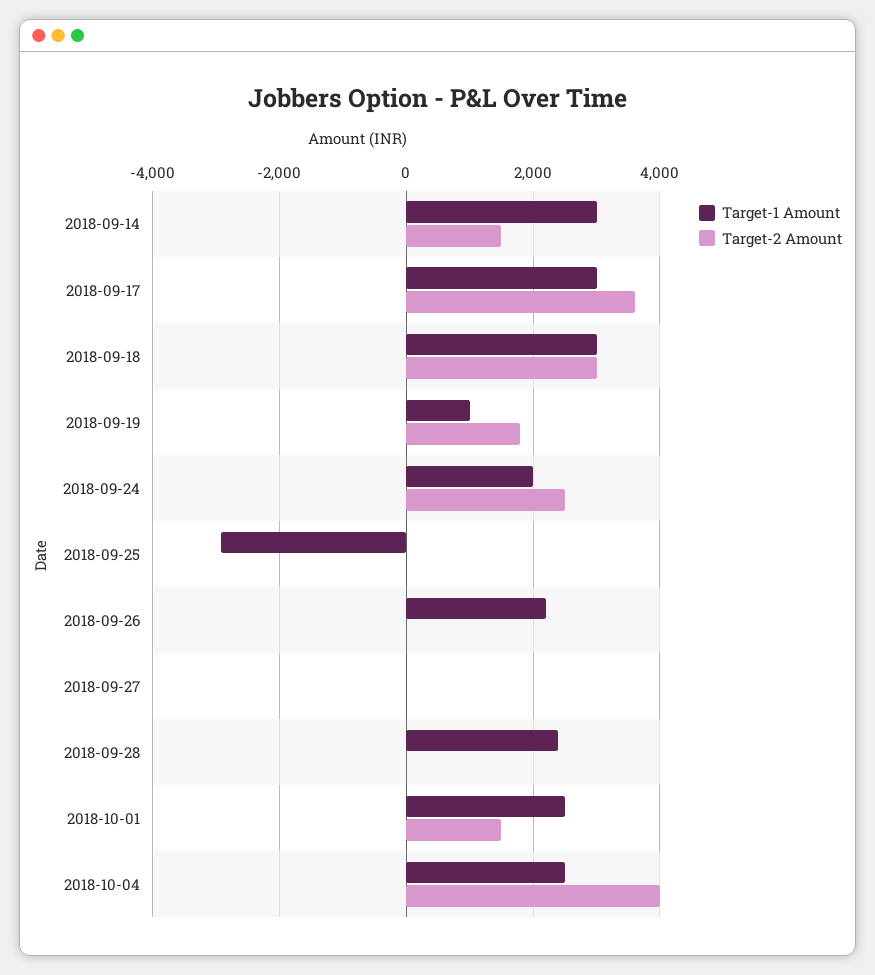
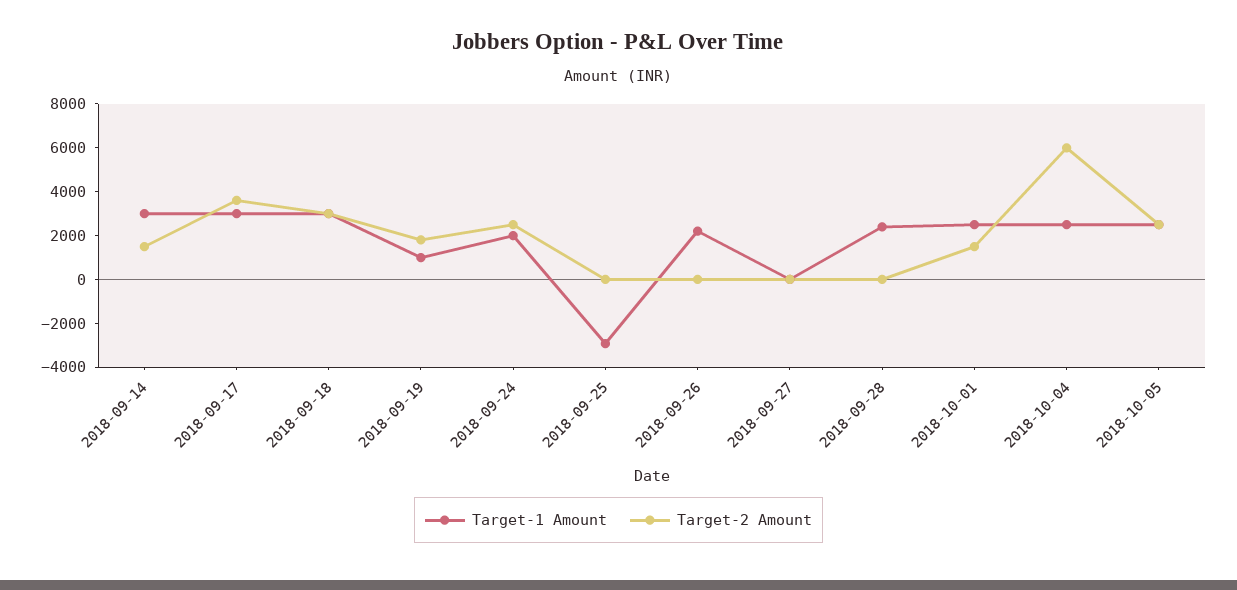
Target-2 Amount, 2018-10-04: 4000 -> 6000
Target-1 Amount, 2018-10-05: none -> 2500
Target-2 Amount, 2018-10-05: none -> 2500

